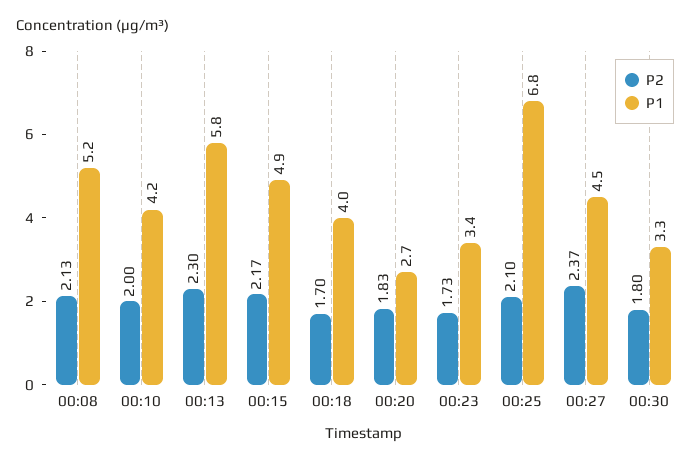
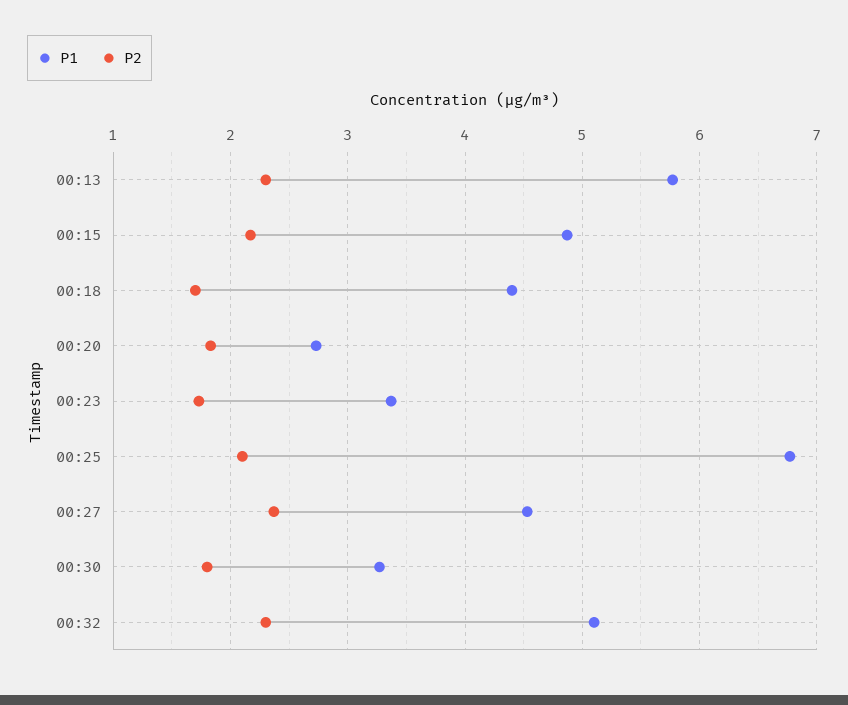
P2, 00:08: 2.13 -> none
P1, 00:08: 5.2 -> none
P2, 00:10: 2 -> none
P1, 00:10: 4.2 -> none
P1, 00:18: 4 -> 4.4
P1, 00:32: none -> 5.1
P2, 00:32: none -> 2.3

